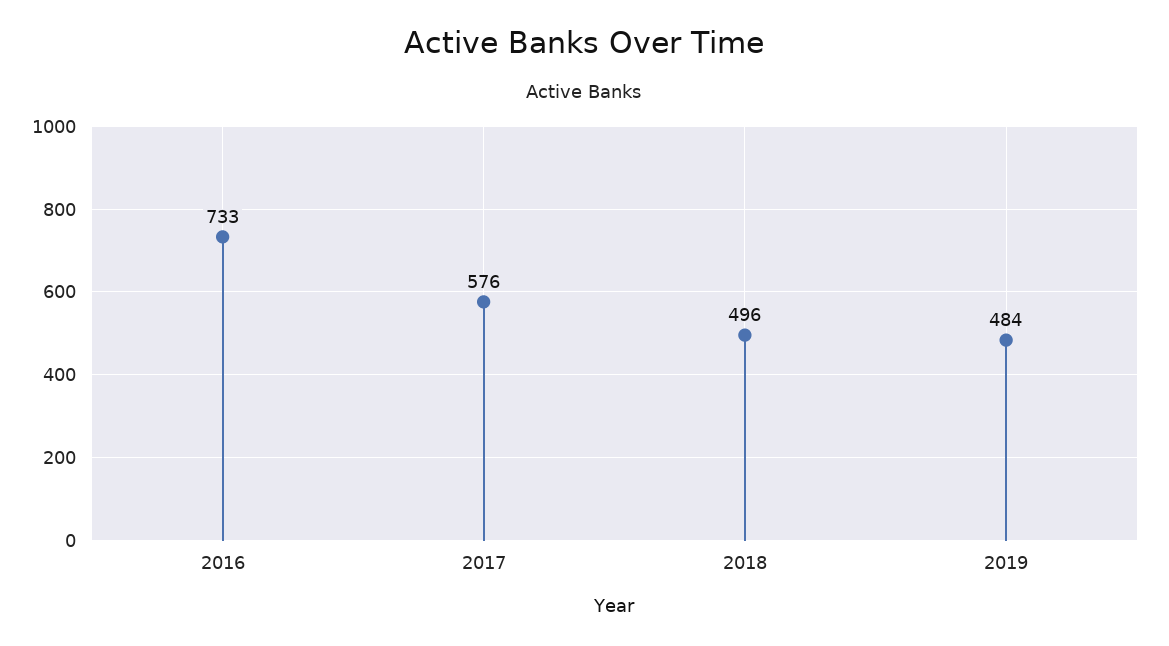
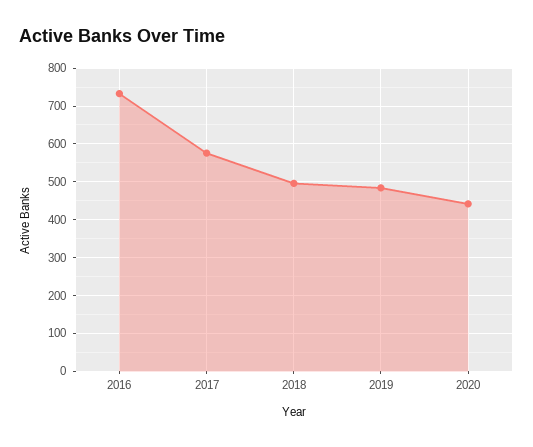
2020: none -> 440

